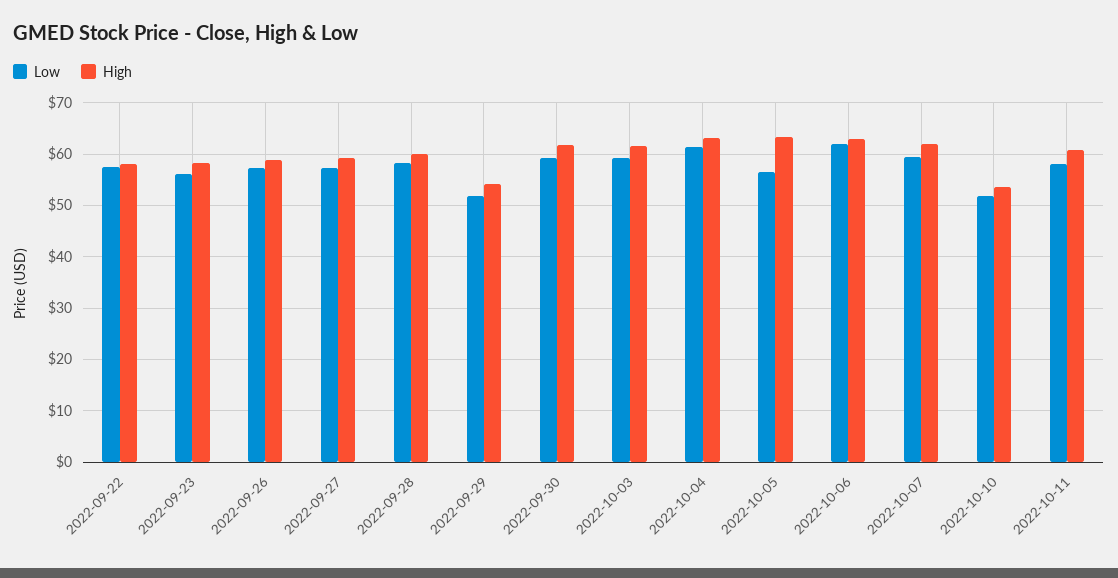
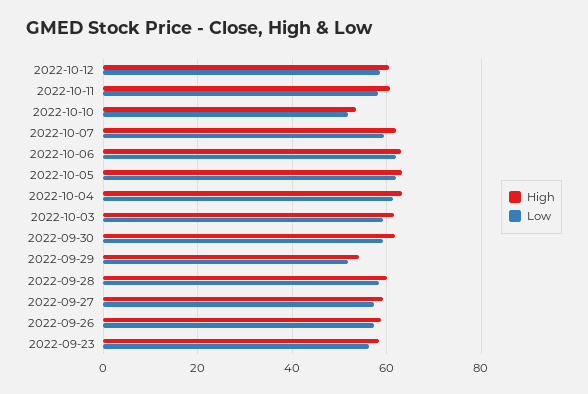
Low, 2022-09-22: 58 -> none
High, 2022-09-22: 58 -> none
Low, 2022-10-05: 56 -> 62
High, 2022-10-12: none -> 60
Low, 2022-10-12: none -> 58

